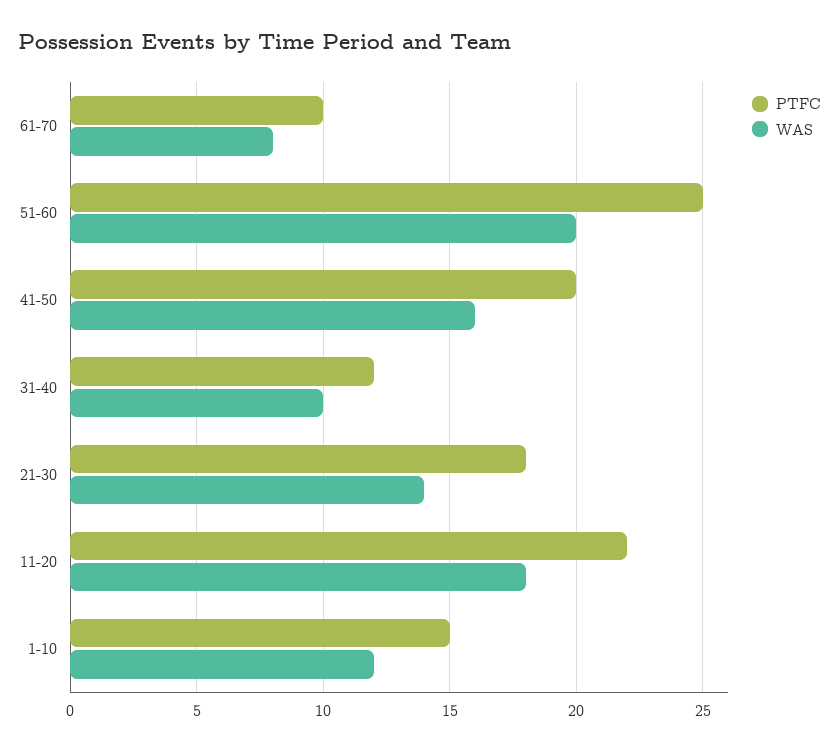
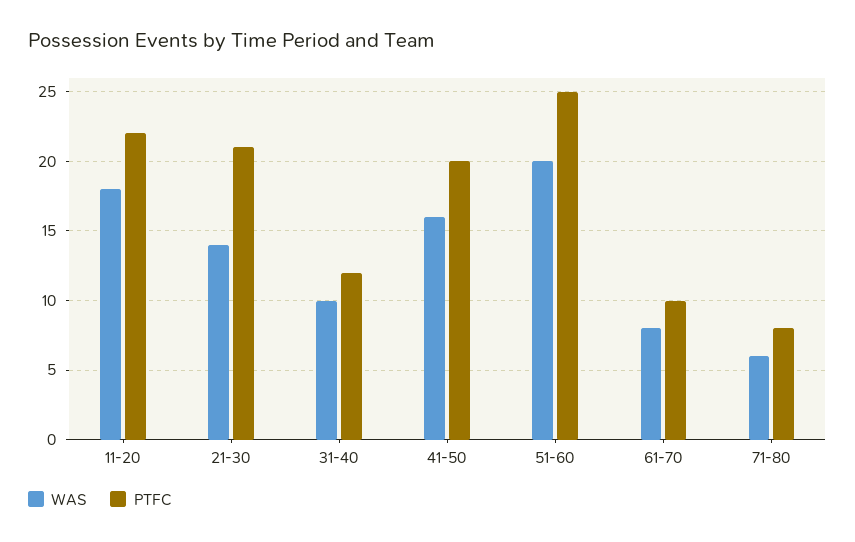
PTFC, 21-30: 18 -> 21
PTFC, 1-10: 15 -> none
WAS, 1-10: 12 -> none
WAS, 71-80: none -> 6
PTFC, 71-80: none -> 8

